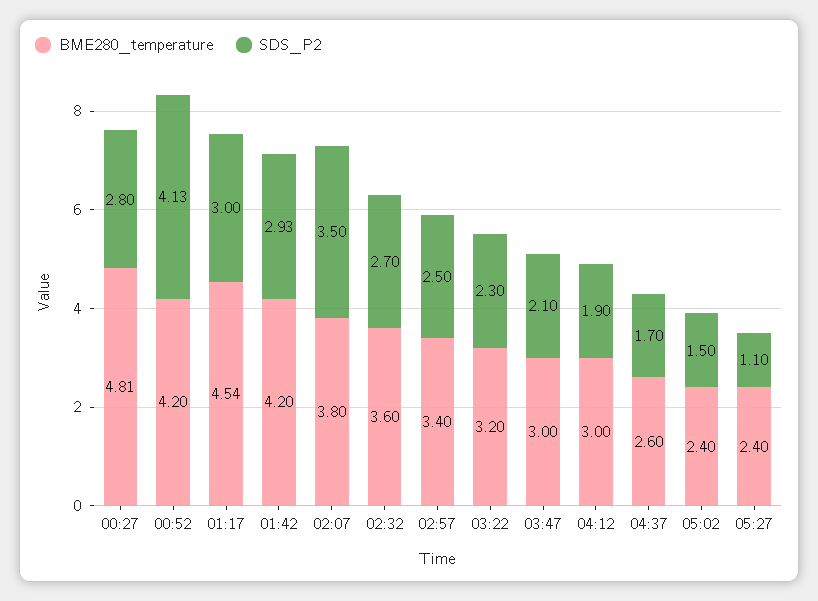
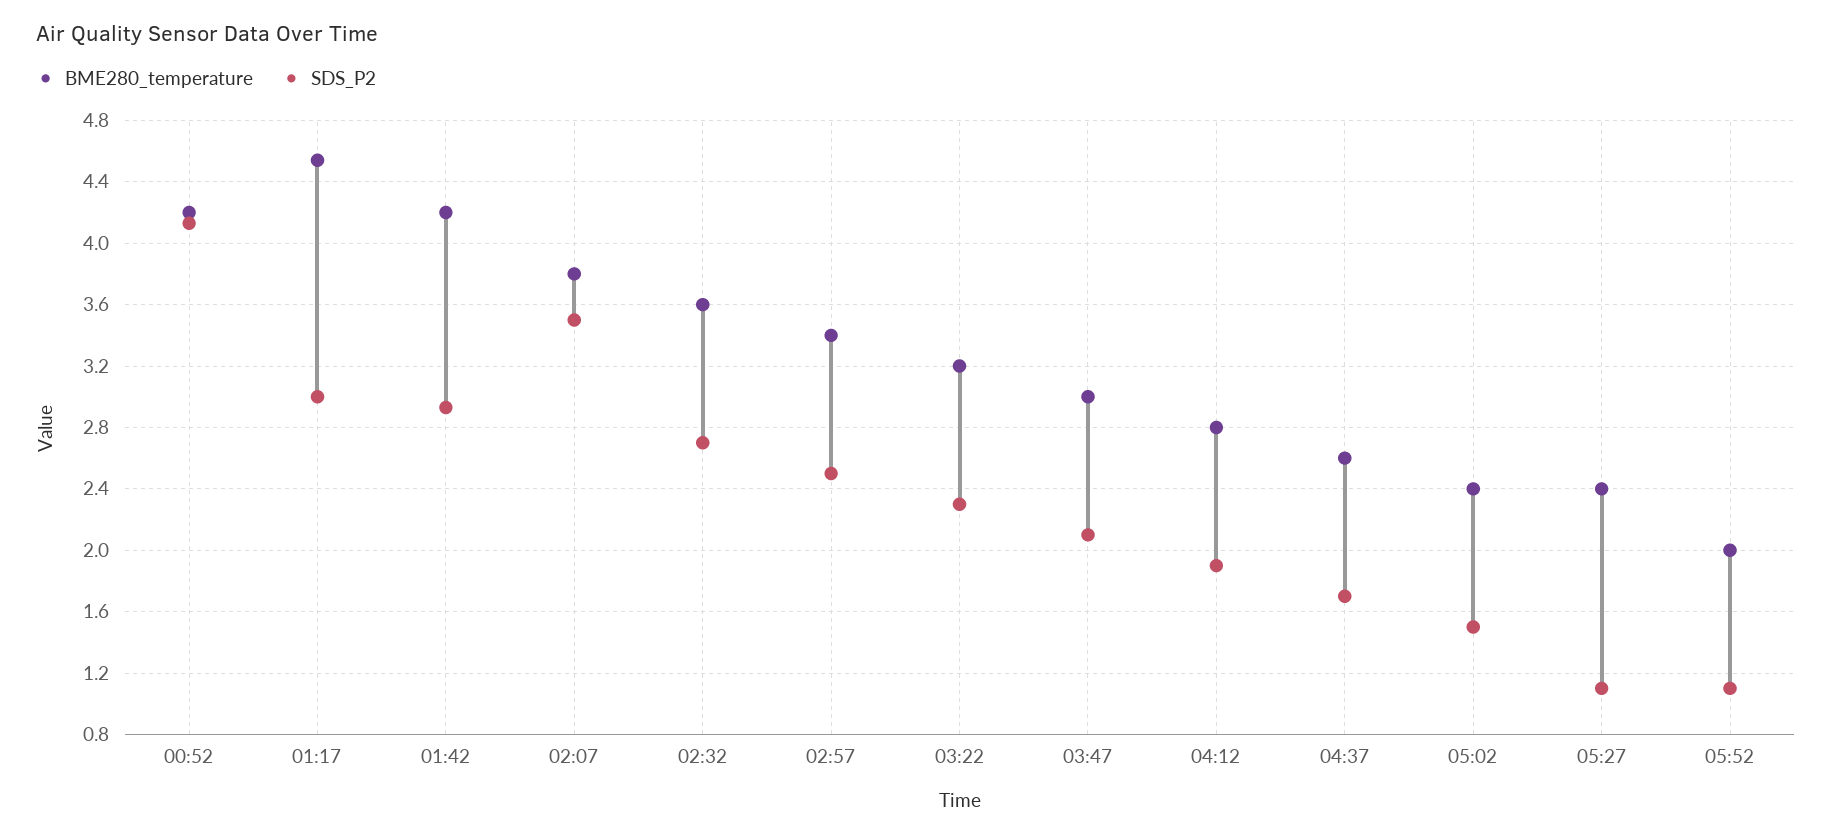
BME280_temperature, 00:27: 4.81 -> none
SDS_P2, 00:27: 2.8 -> none
BME280_temperature, 04:12: 3 -> 2.8
BME280_temperature, 05:52: none -> 2
SDS_P2, 05:52: none -> 1.1

